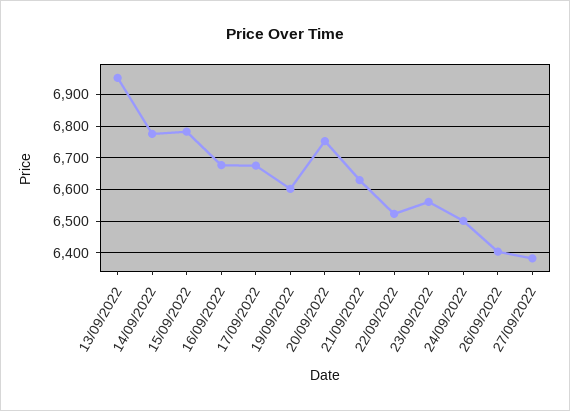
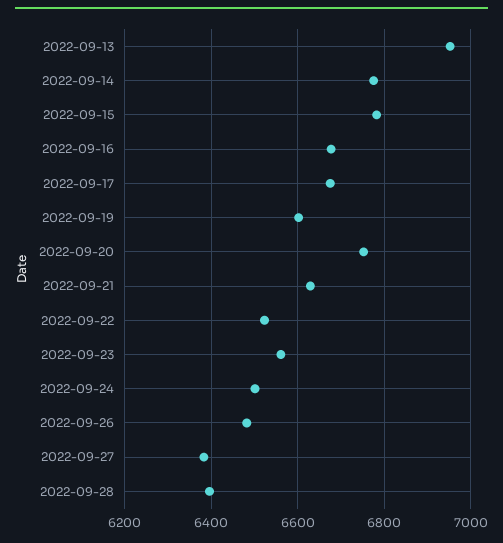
26/09/2022: 6400 -> 6480
2022-09-28: none -> 6400

